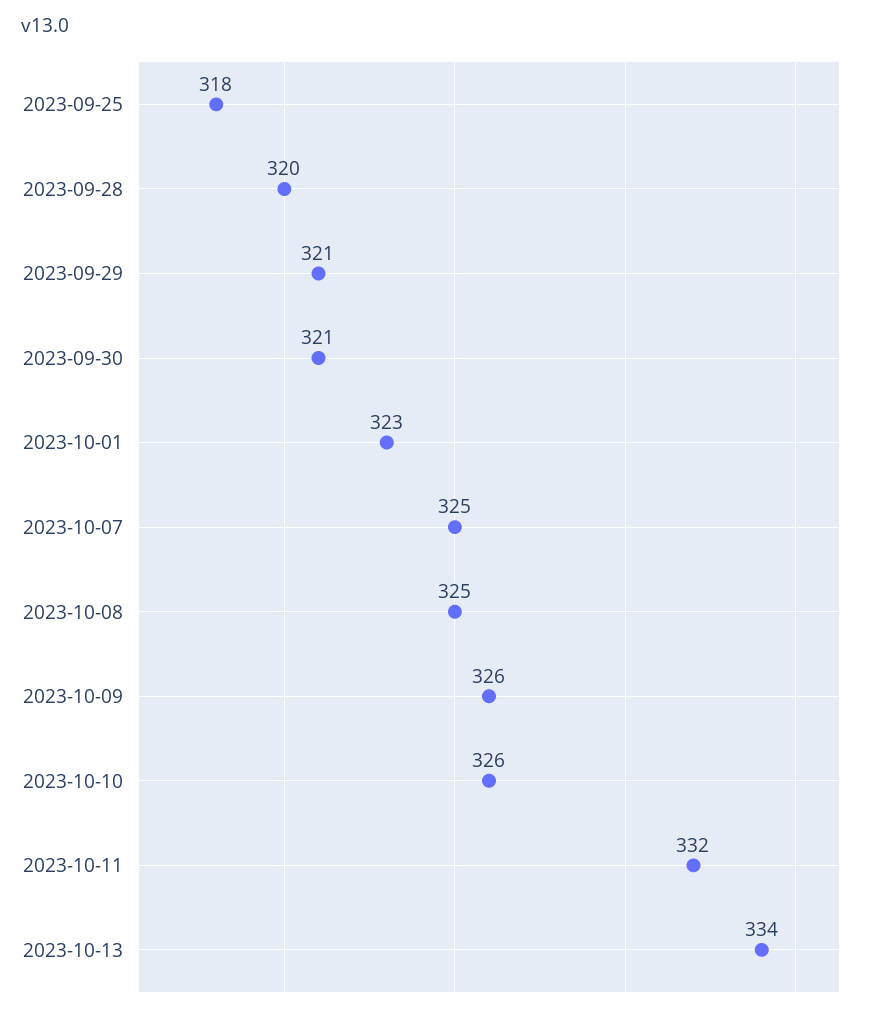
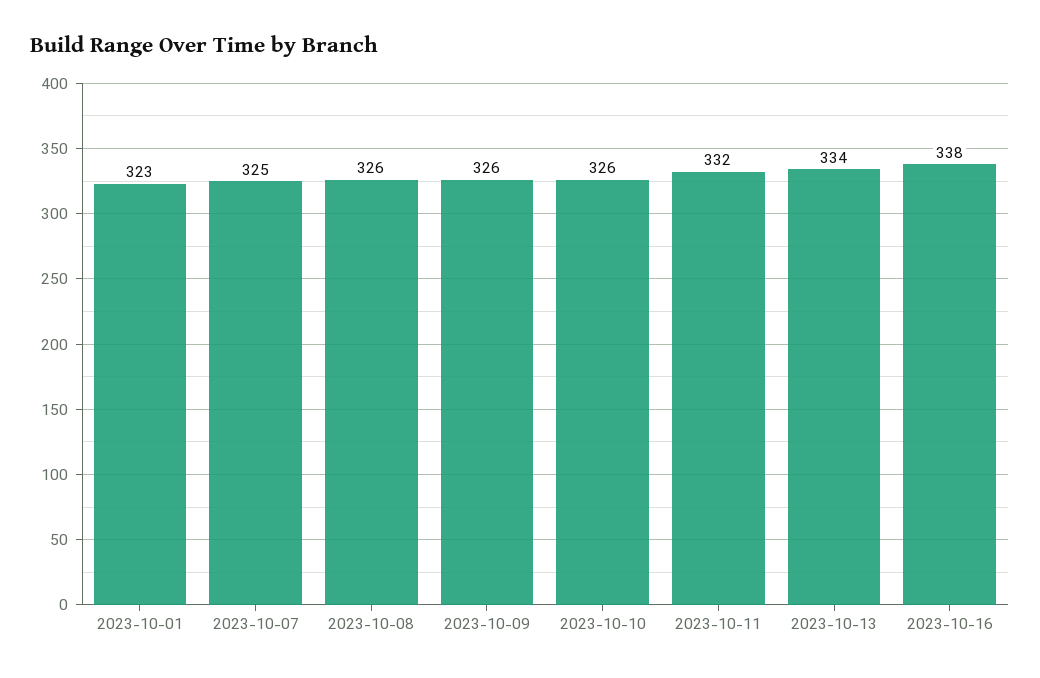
2023-09-25: 318 -> none
2023-09-28: 320 -> none
2023-09-29: 321 -> none
2023-09-30: 321 -> none
2023-10-08: 325 -> 326
2023-10-16: none -> 338

